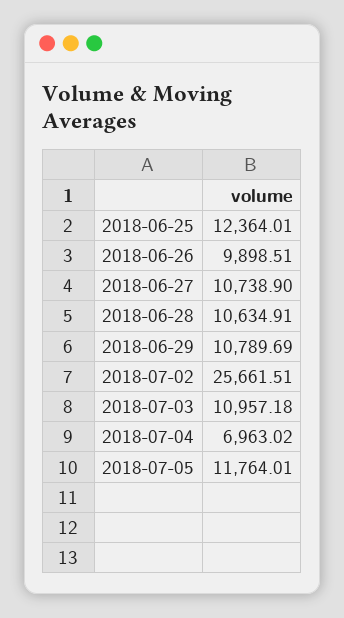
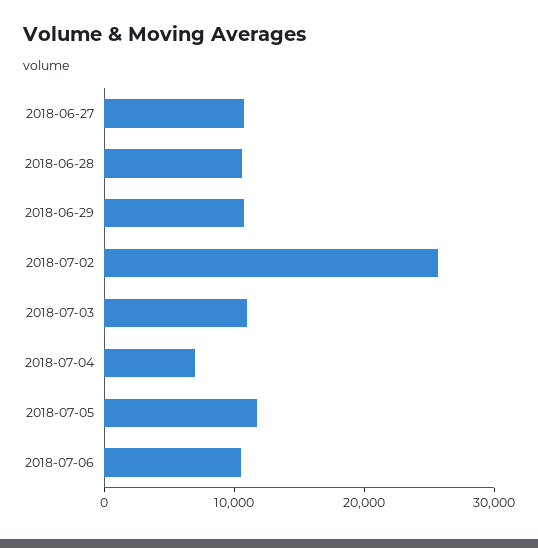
2018-06-25: 12364.01 -> none
2018-06-26: 9898.51 -> none
2018-07-06: none -> 10000

